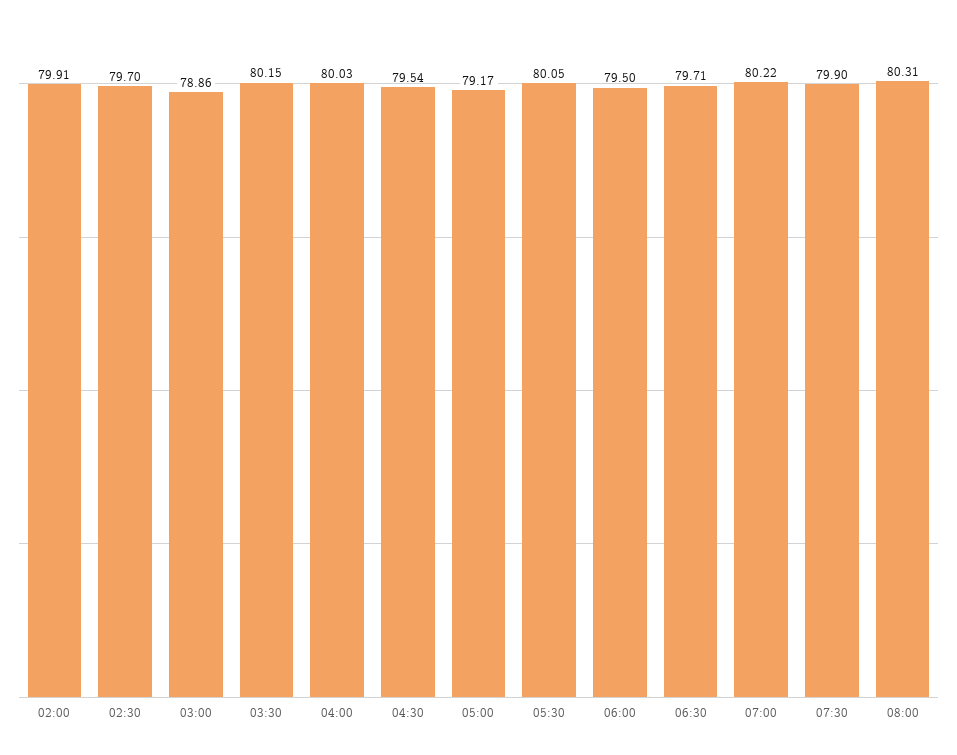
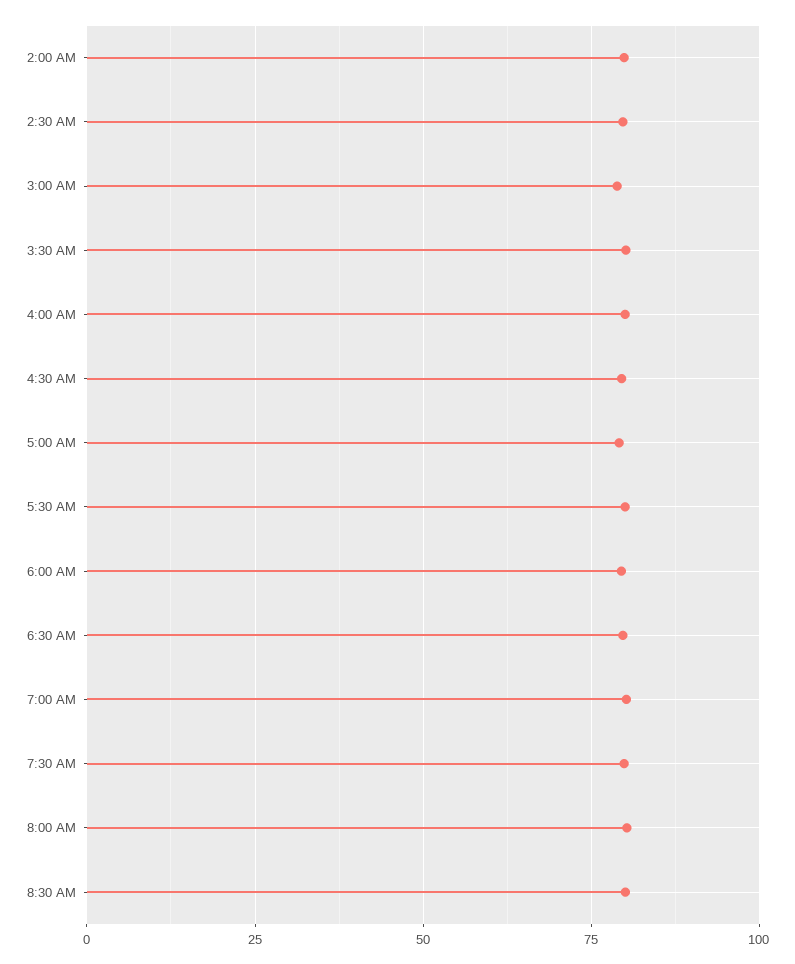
8:30 AM: none -> 80

